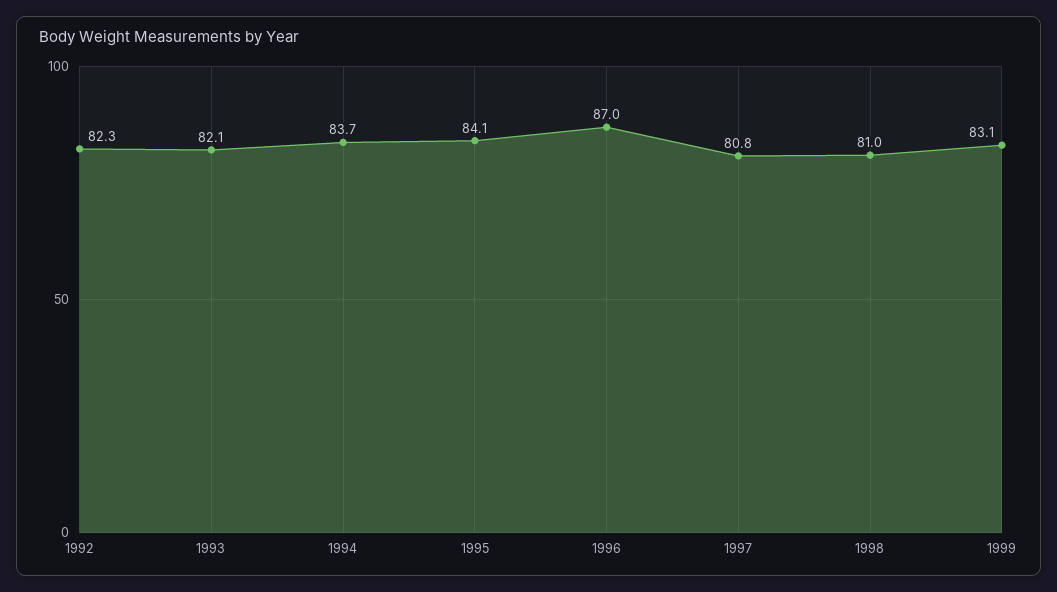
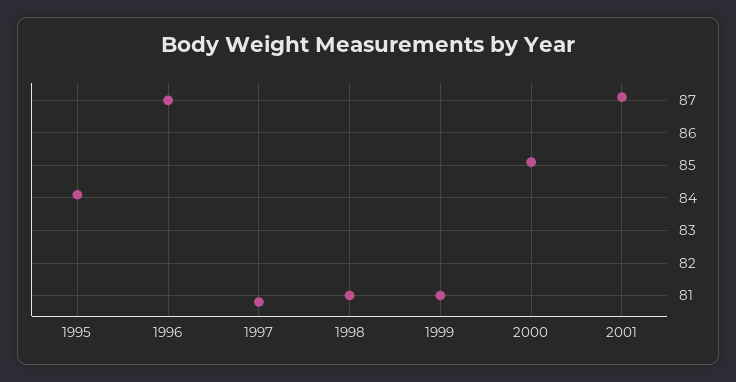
1992: 82.3 -> none
1993: 82.1 -> none
1994: 83.7 -> none
1999: 83.1 -> 81
2000: none -> 85
2001: none -> 87

